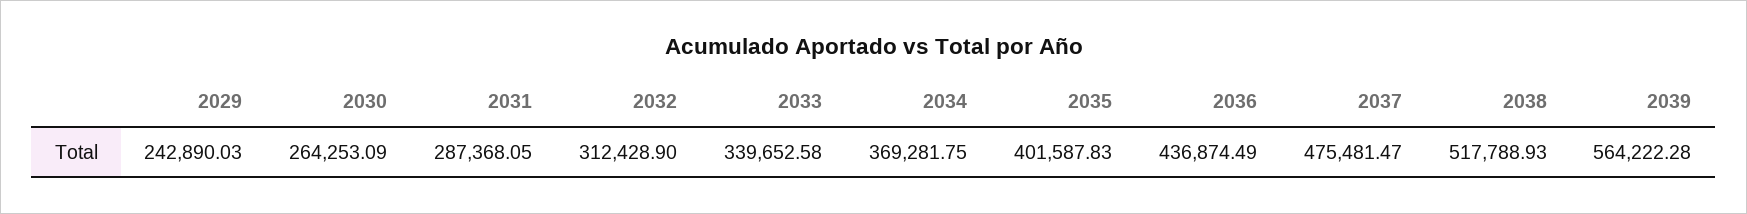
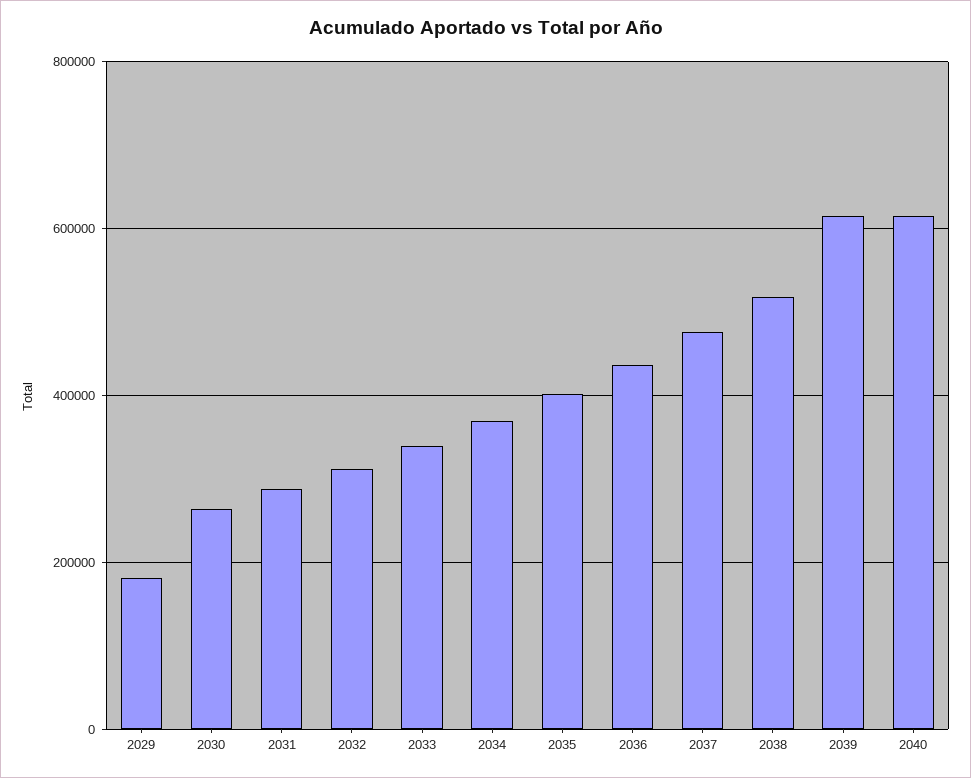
2029: 242890.03 -> 180000
2039: 564222.28 -> 620000
2040: none -> 620000

